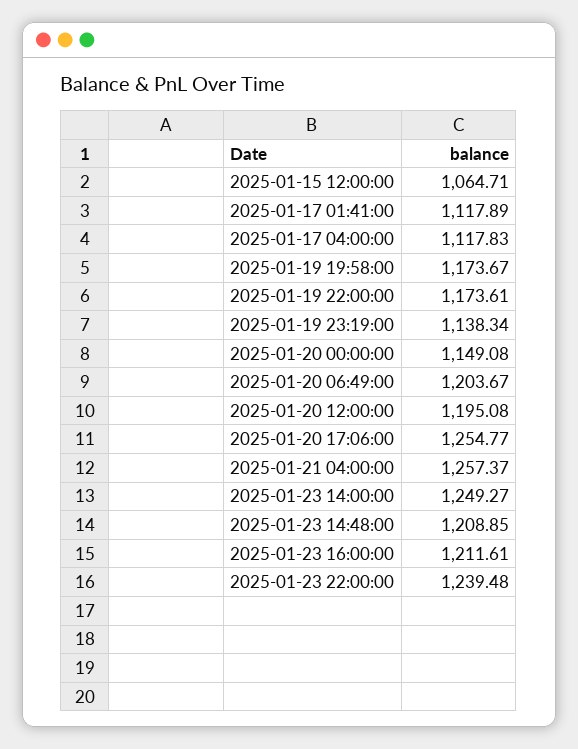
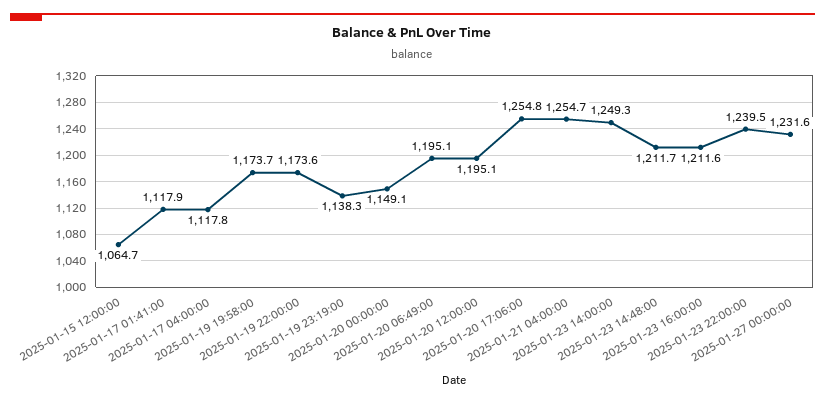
2025-01-20 06:49:00: 1203.67 -> 1195.1
2025-01-21 04:00:00: 1257.37 -> 1254.7
2025-01-23 14:48:00: 1208.85 -> 1211.7
2025-01-27 00:00:00: none -> 1231.6

